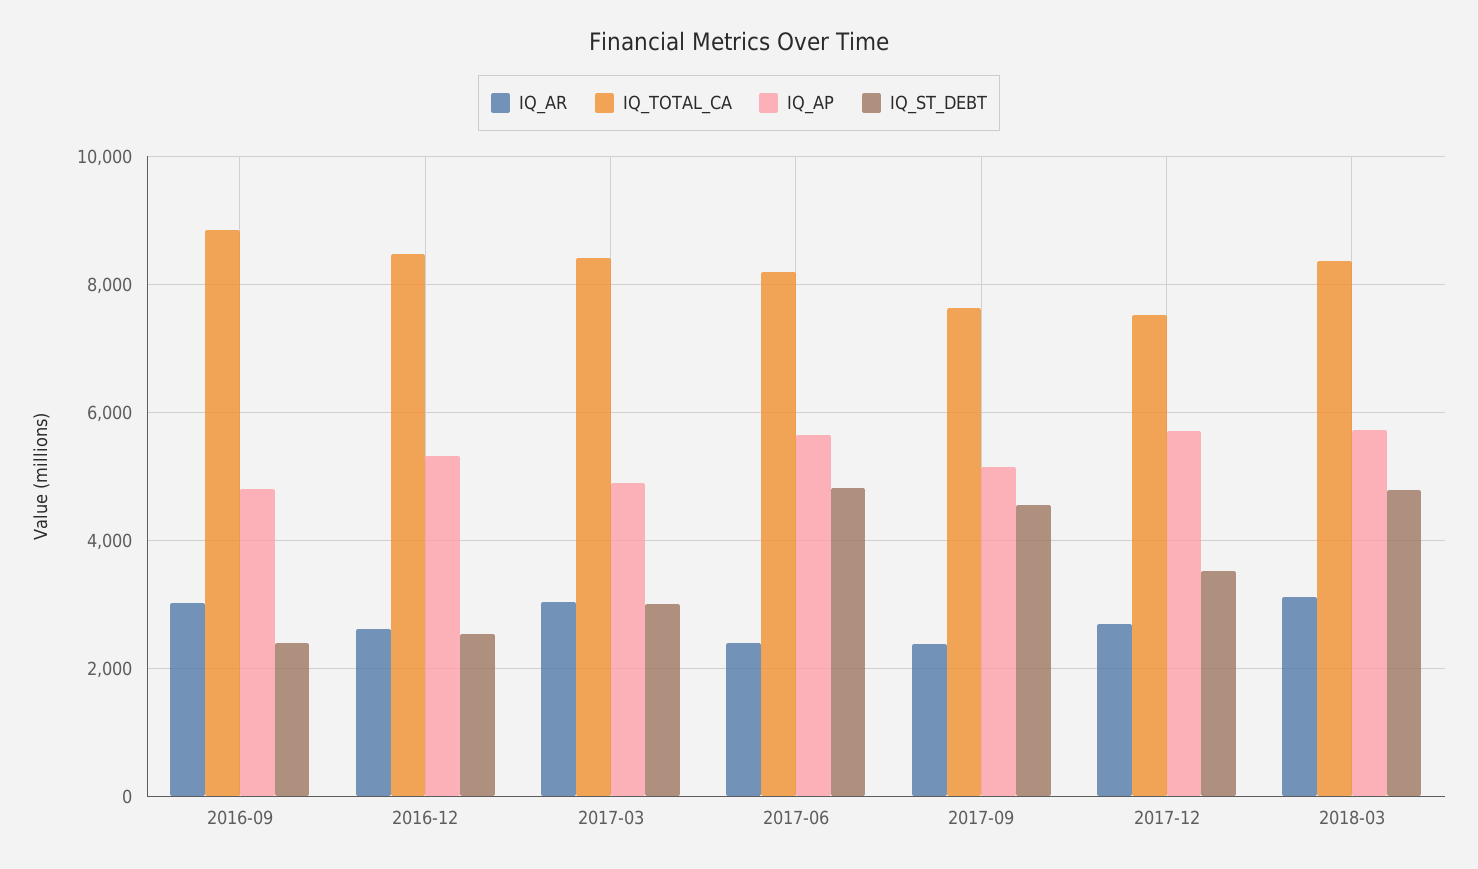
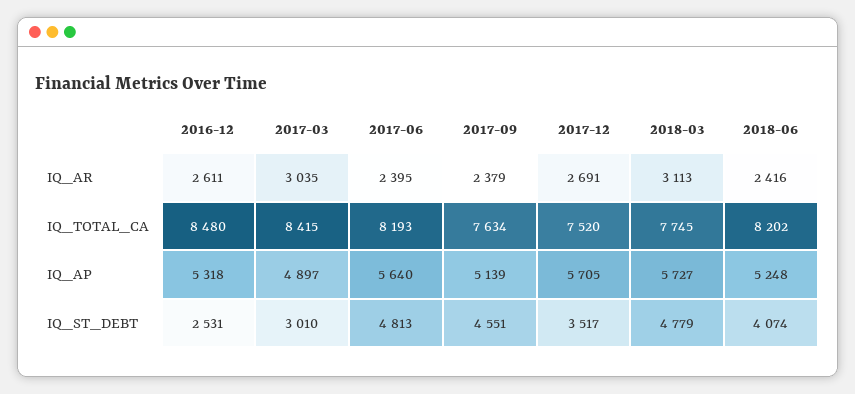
IQ_AR, 2016-09: 3000 -> none
IQ_TOTAL_CA, 2016-09: 8800 -> none
IQ_AP, 2016-09: 4800 -> none
IQ_ST_DEBT, 2016-09: 2400 -> none
IQ_TOTAL_CA, 2018-03: 8400 -> 7745
IQ_AR, 2018-06: none -> 2416
IQ_TOTAL_CA, 2018-06: none -> 8202
IQ_AP, 2018-06: none -> 5248
IQ_ST_DEBT, 2018-06: none -> 4074

